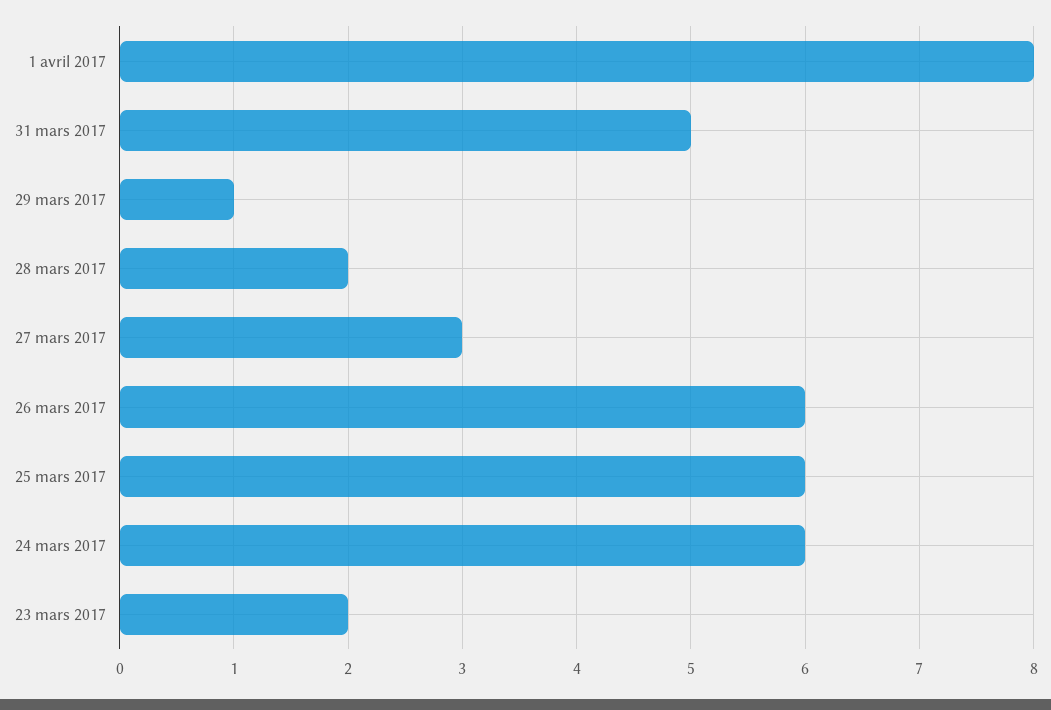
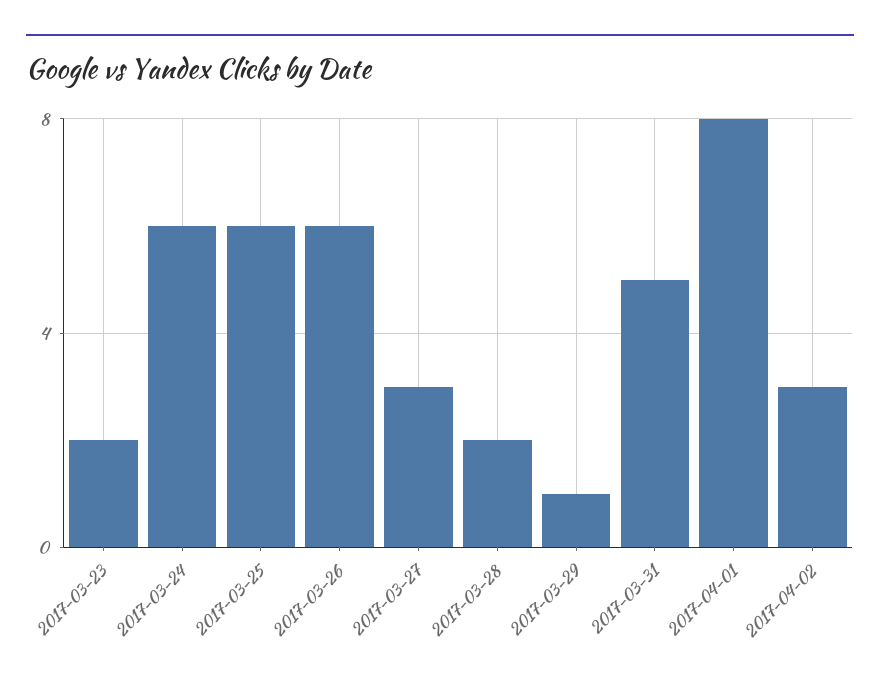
2017-04-02: none -> 3

